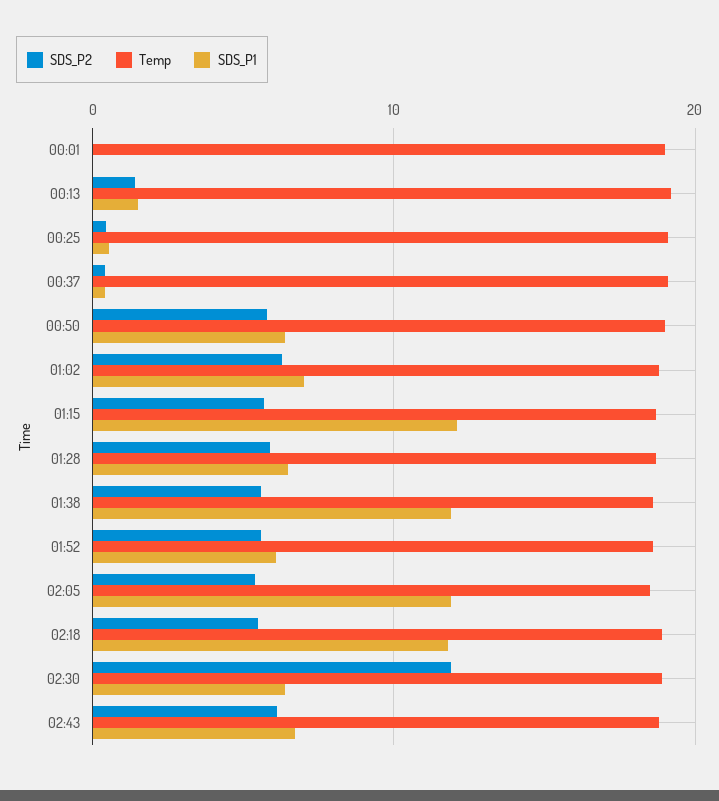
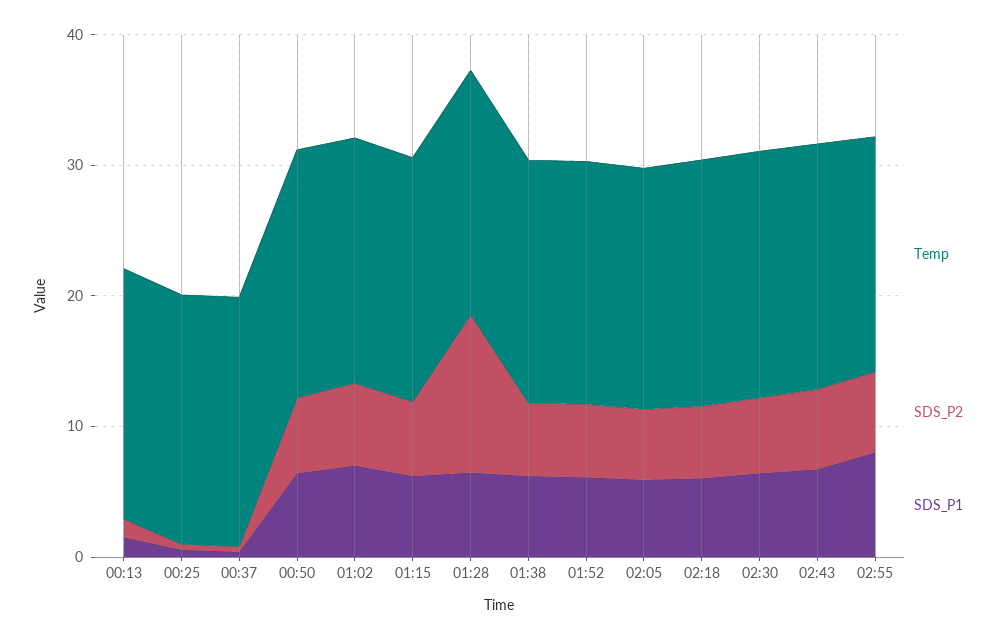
SDS_P2, 00:01: 0 -> none
Temp, 00:01: 19 -> none
SDS_P1, 00:01: 0 -> none
SDS_P1, 01:15: 12 -> 6
SDS_P2, 01:28: 6 -> 12
SDS_P1, 01:38: 12 -> 6
SDS_P1, 02:05: 12 -> 6
SDS_P1, 02:18: 12 -> 6
SDS_P2, 02:30: 12 -> 6
Temp, 02:55: none -> 18
SDS_P2, 02:55: none -> 6
SDS_P1, 02:55: none -> 8

